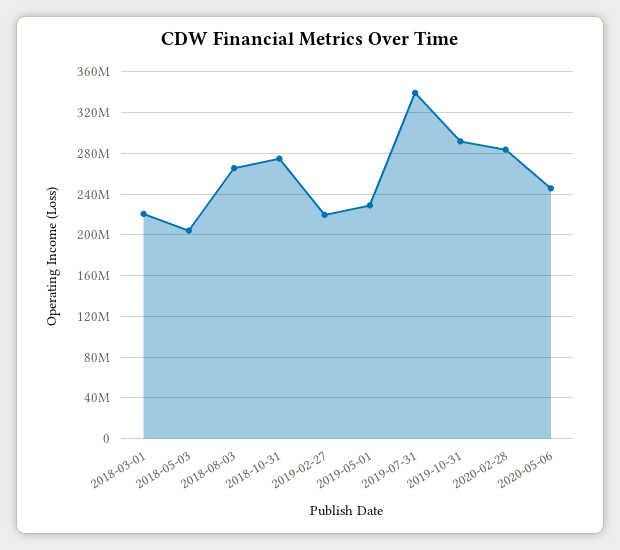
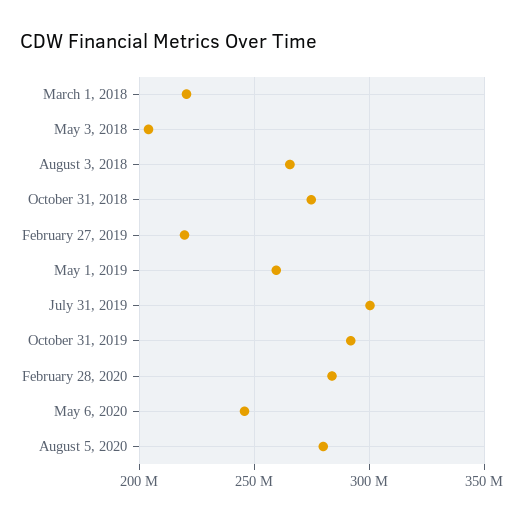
2019-05-01: 230000000 -> 260000000
2019-07-31: 340000000 -> 300000000
August 5, 2020: none -> 280000000

